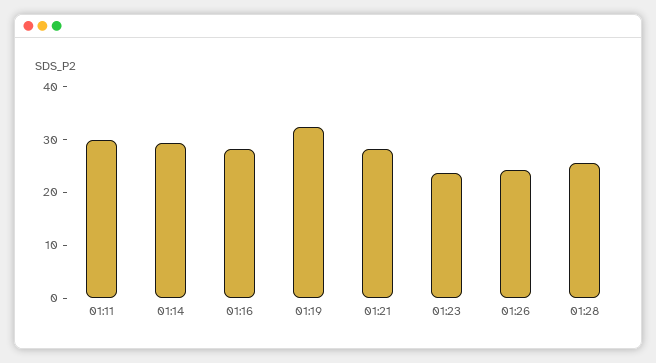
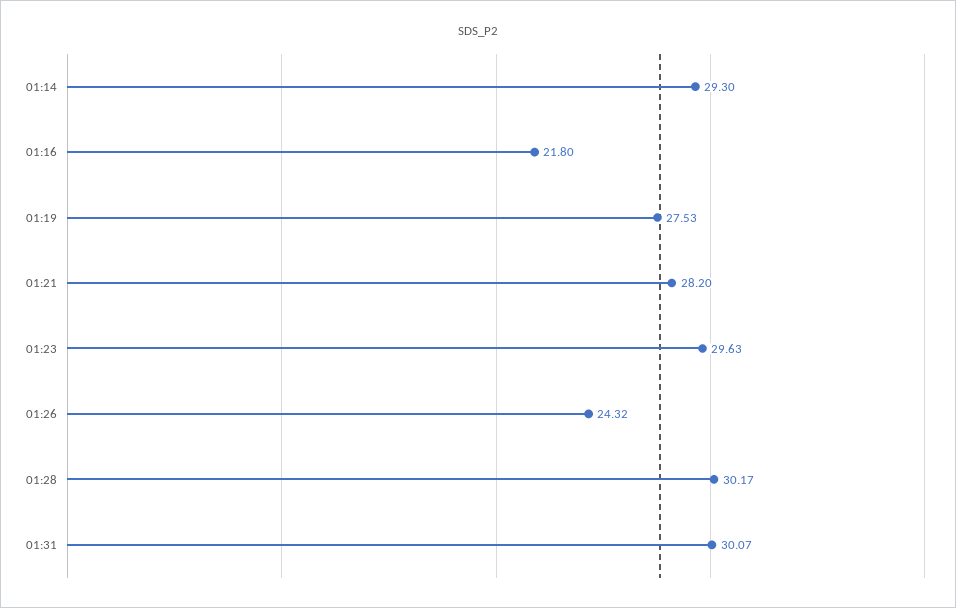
01:11: 30 -> none
01:16: 28 -> 21.8
01:19: 32 -> 27.53
01:23: 24 -> 29.63
01:28: 26 -> 30.17
01:31: none -> 30.07

